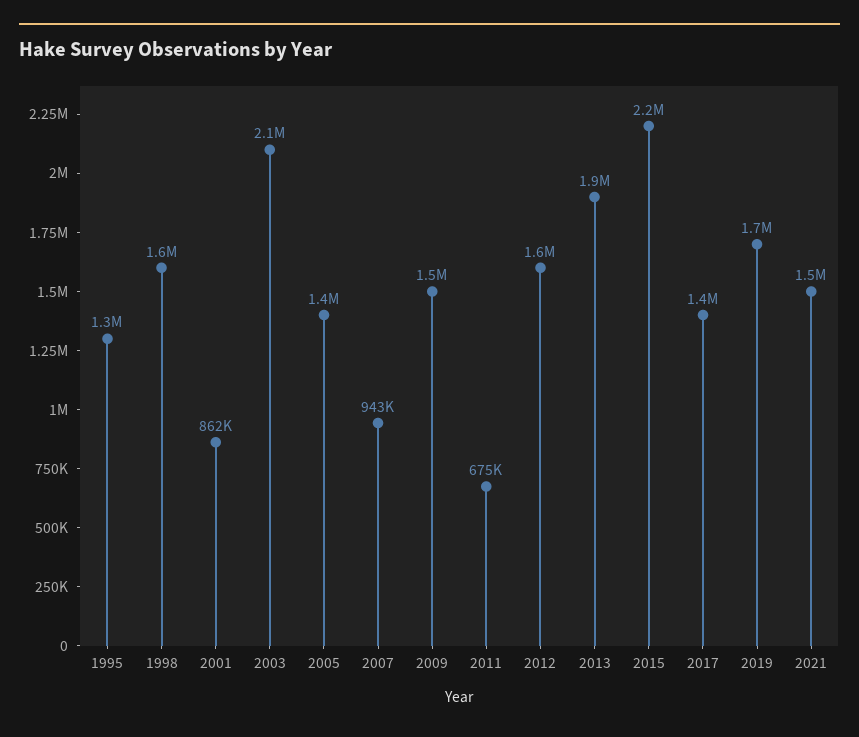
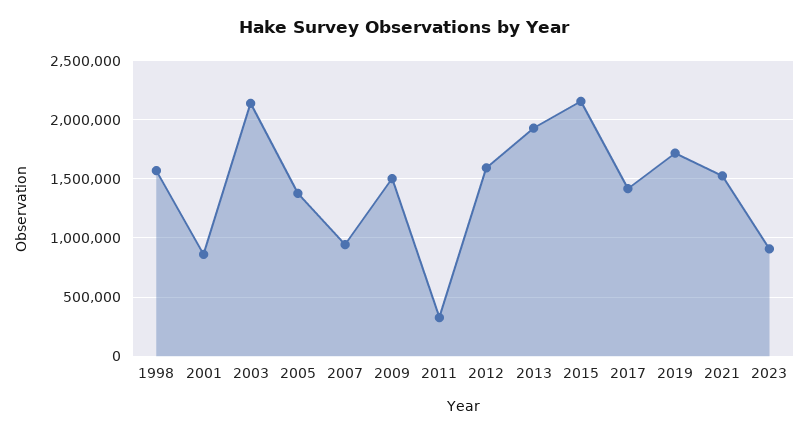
1995: 1300000 -> none
2011: 675000 -> 300000
2023: none -> 900000

